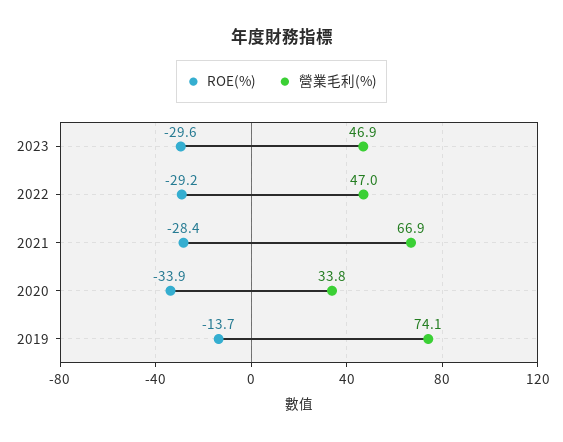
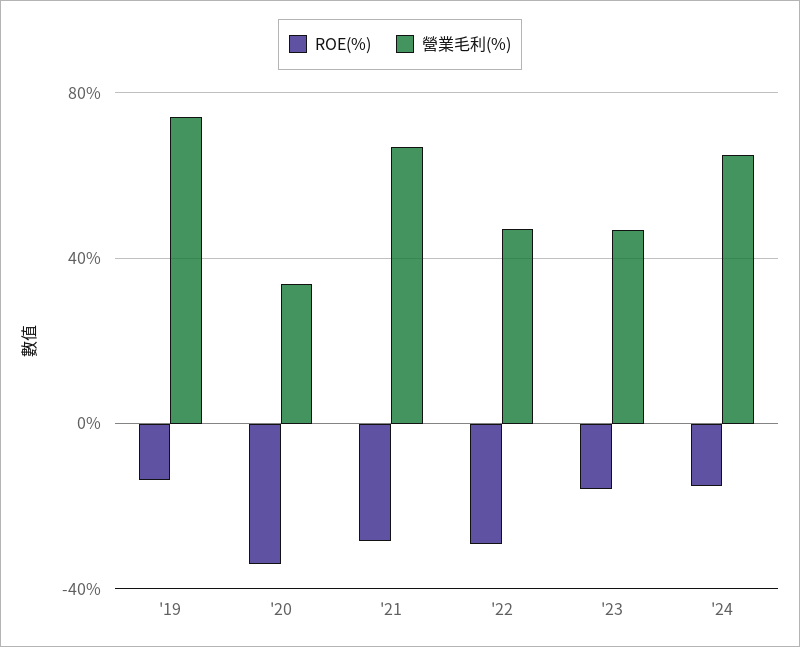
ROE(%), 2023: -29.6 -> -15
ROE(%), '24: none -> -15
營業毛利(%), '24: none -> 65

